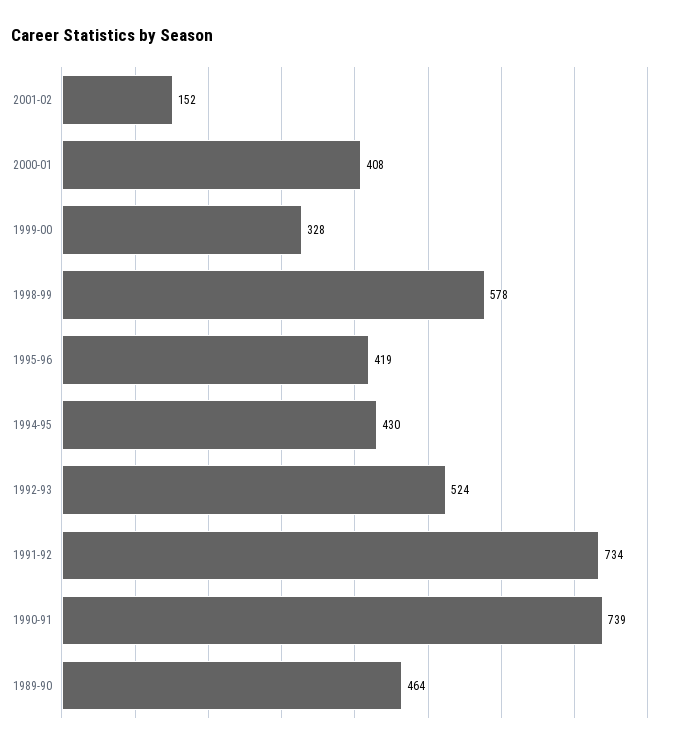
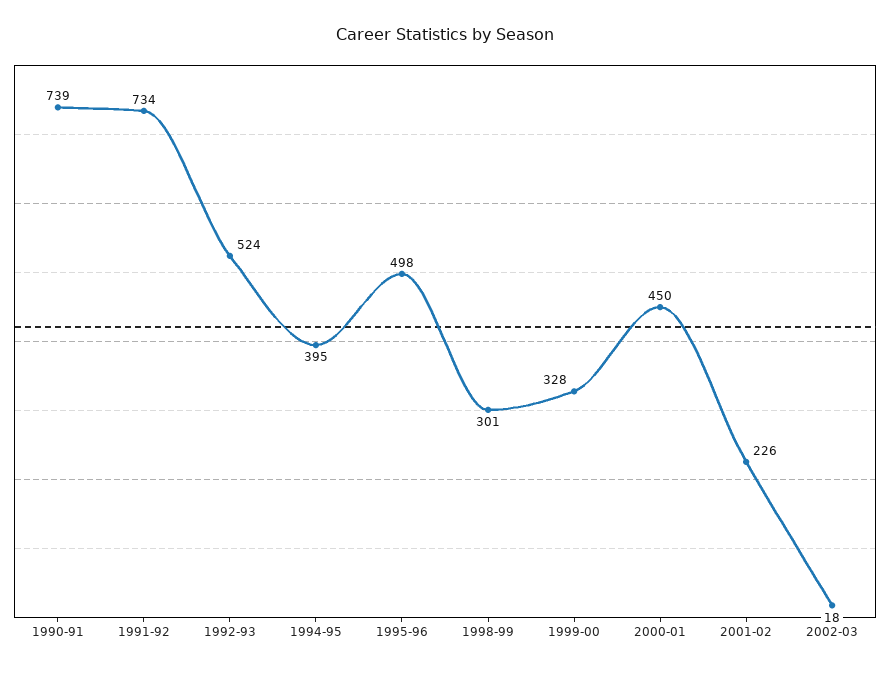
2001-02: 152 -> 226
2000-01: 408 -> 450
1998-99: 578 -> 301
1995-96: 419 -> 498
1994-95: 430 -> 395
1989-90: 464 -> none
2002-03: none -> 18

